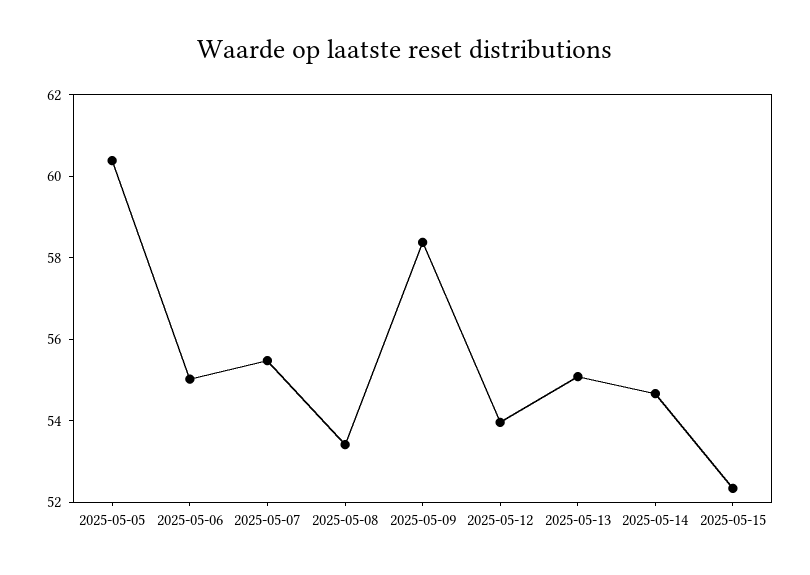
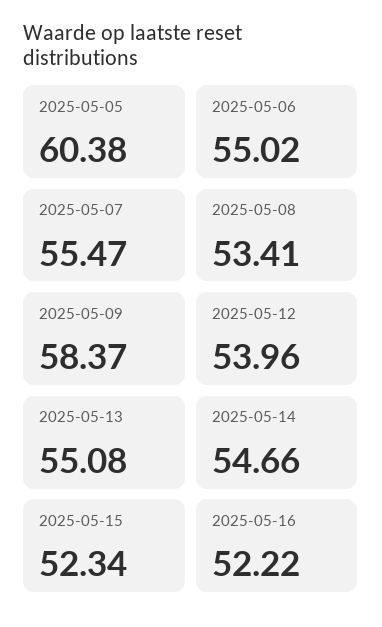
2025-05-16: none -> 52.22

